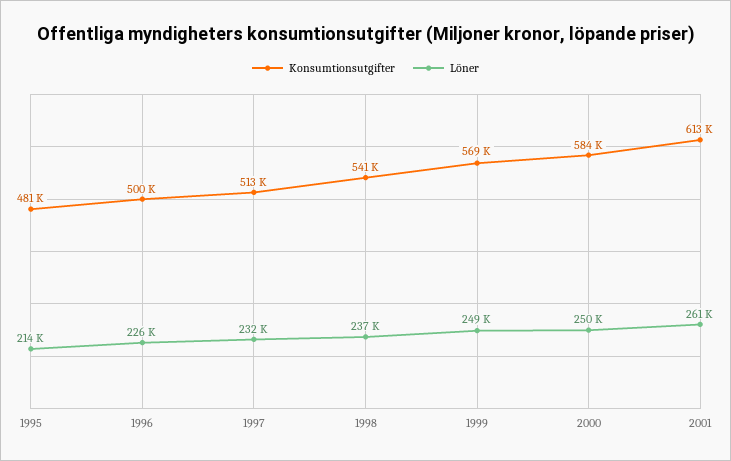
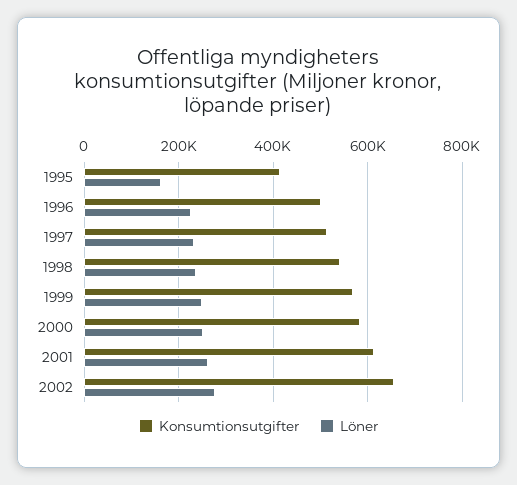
Konsumtionsutgifter, 1995: 481000 -> 420000
Löner, 1995: 214000 -> 160000
Konsumtionsutgifter, 2002: none -> 660000
Löner, 2002: none -> 280000

